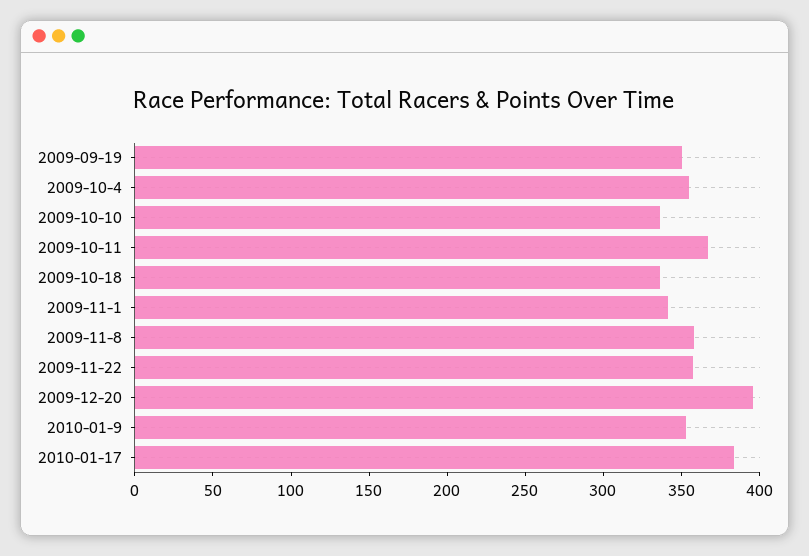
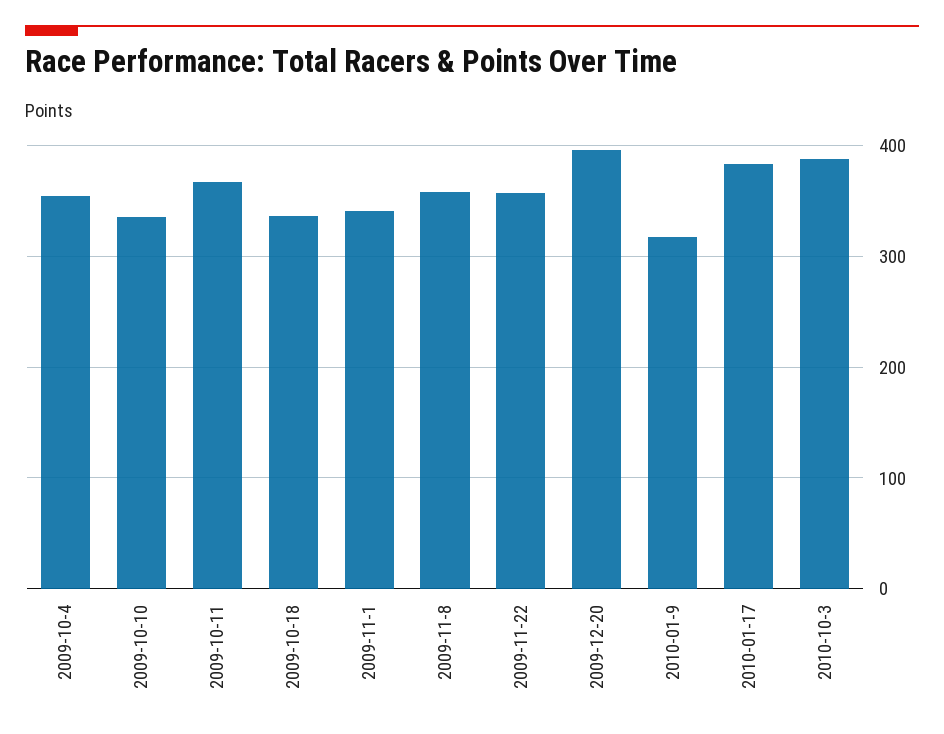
2009-09-19: 350 -> none
2010-01-9: 350 -> 320
2010-10-3: none -> 390

